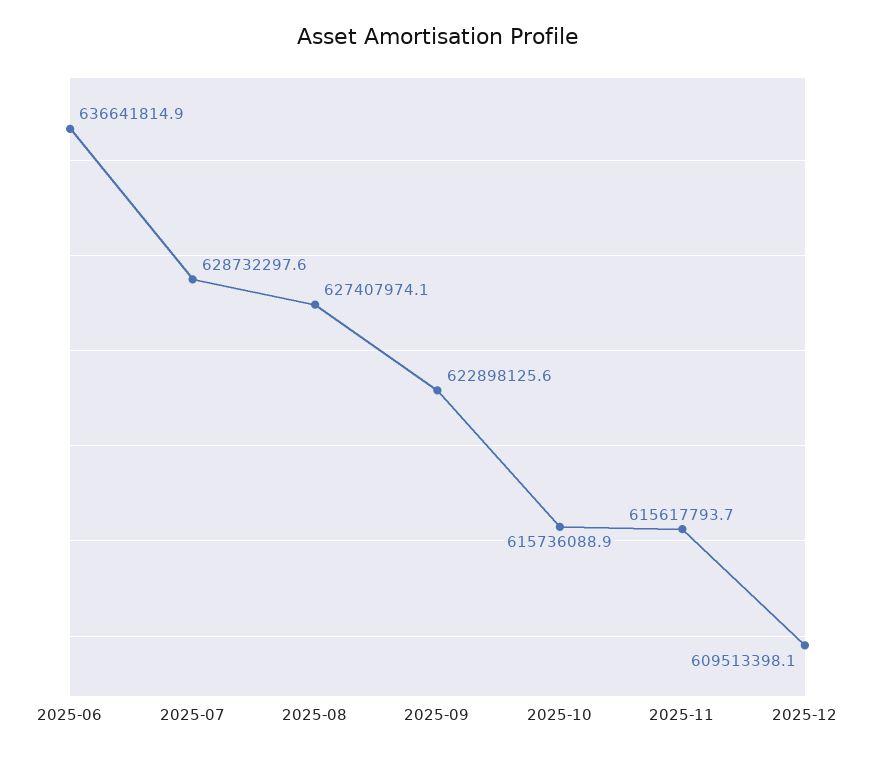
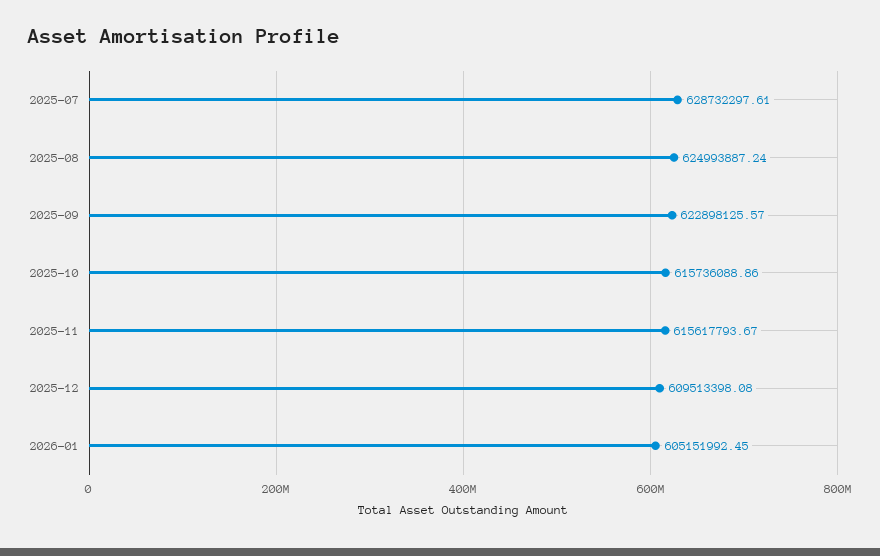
2025-06: 636641814.9 -> none
2025-08: 627407974.1 -> 624993887.24
2026-01: none -> 605151992.45

